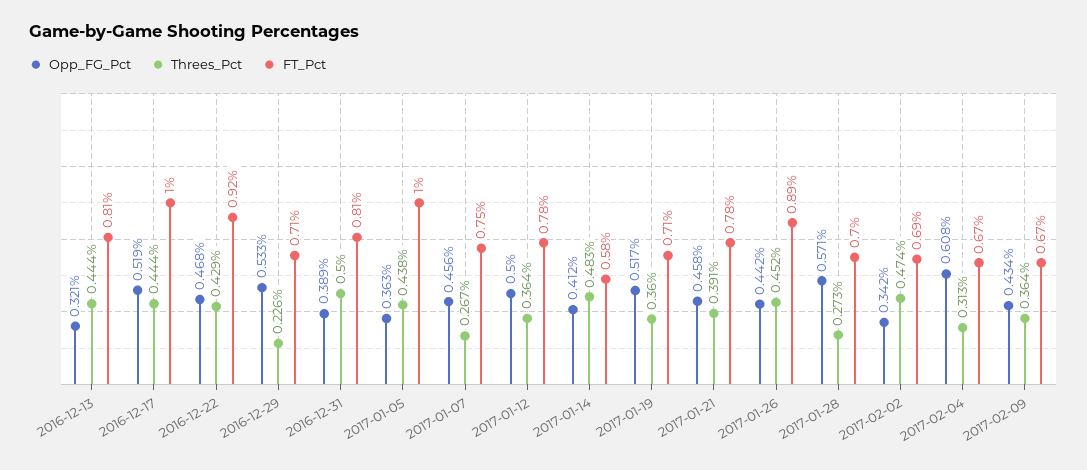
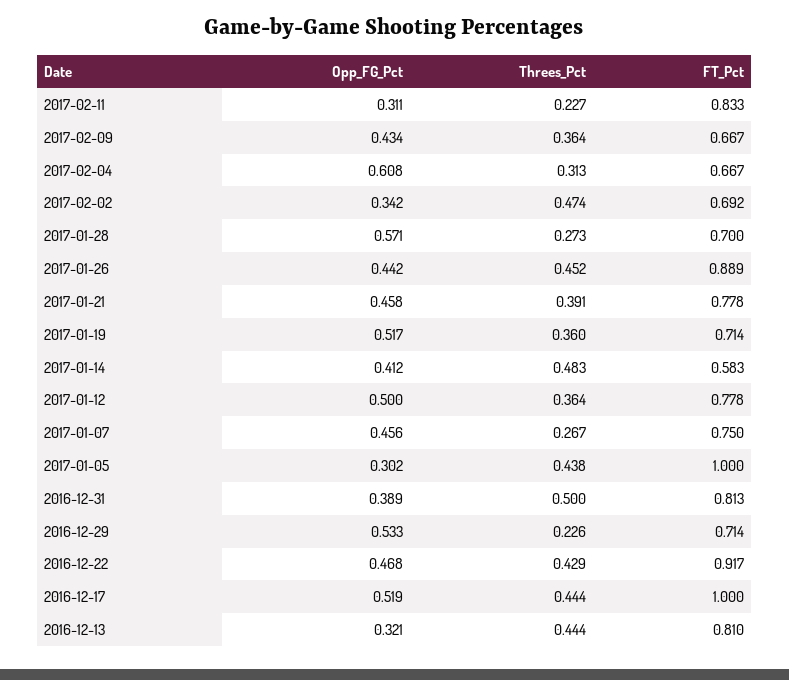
Opp_FG_Pct, 2017-01-05: 0.363 -> 0.302
Opp_FG_Pct, 2017-02-11: none -> 0.311
Threes_Pct, 2017-02-11: none -> 0.227
FT_Pct, 2017-02-11: none -> 0.833

